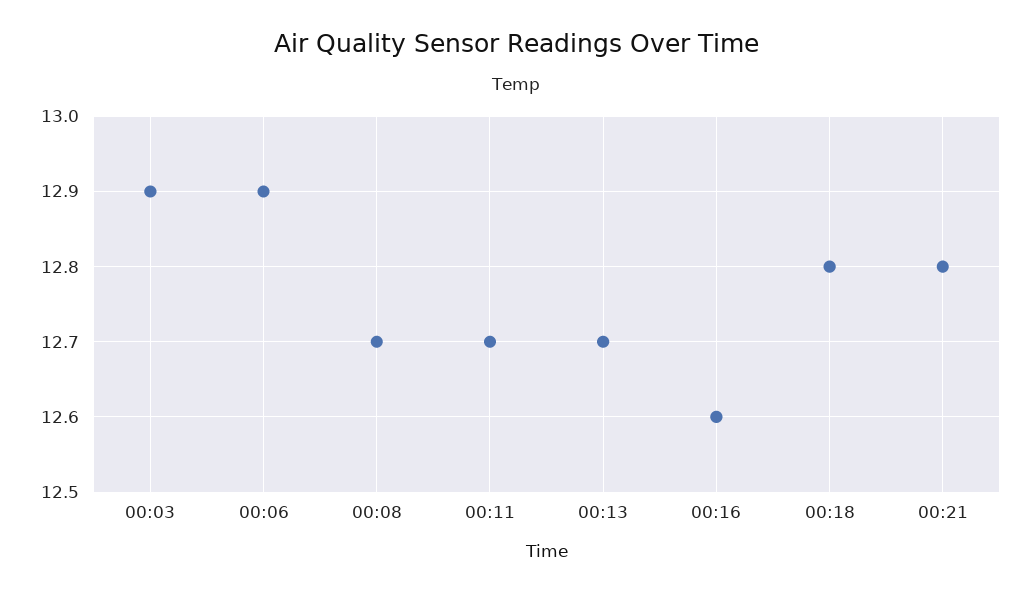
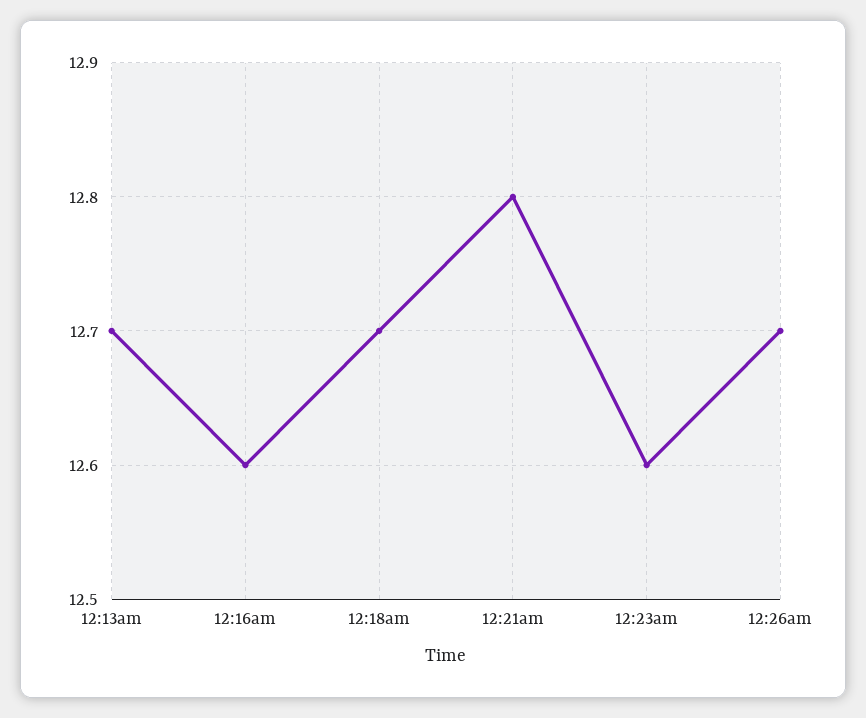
00:03: 12.9 -> none
00:06: 12.9 -> none
00:08: 12.7 -> none
00:11: 12.7 -> none
00:18: 12.8 -> 12.7
12:23am: none -> 12.6
12:26am: none -> 12.7

